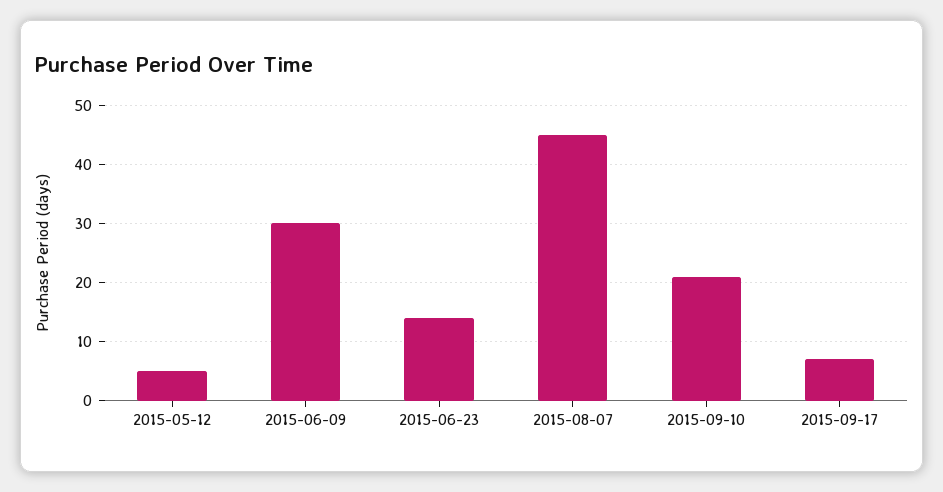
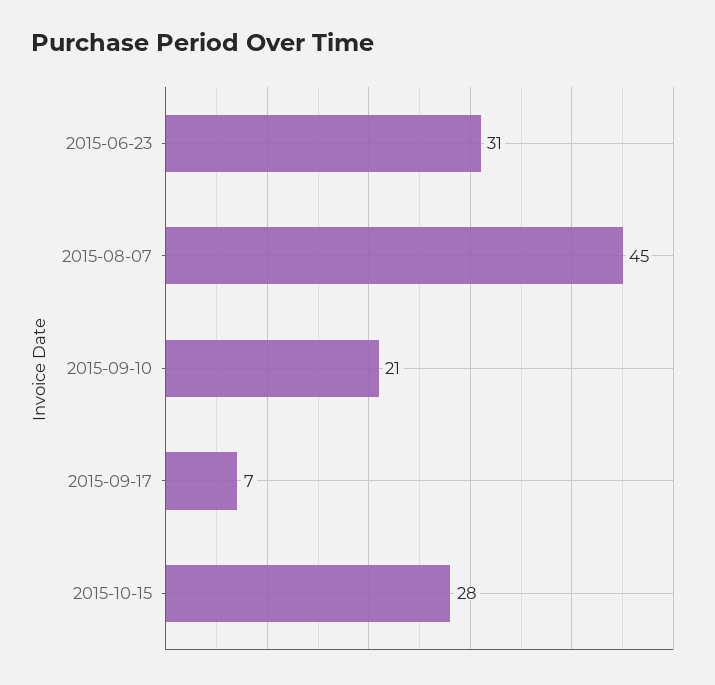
2015-05-12: 5 -> none
2015-06-09: 30 -> none
2015-06-23: 15 -> 31
2015-10-15: none -> 28

